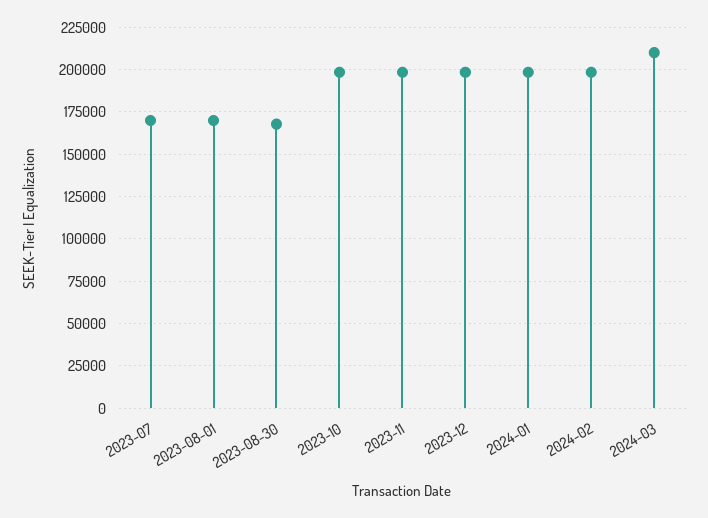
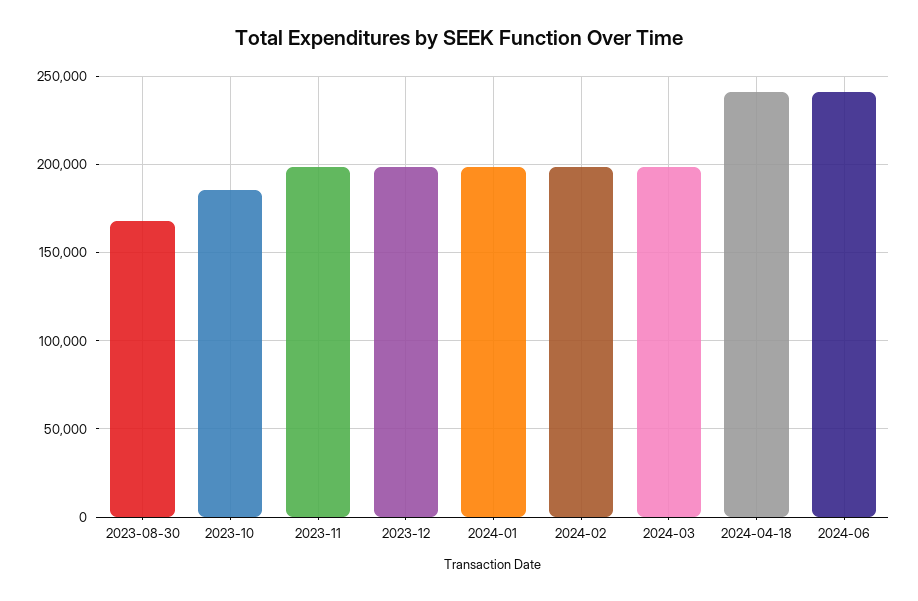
2023-07: 170000 -> none
2023-08-01: 170000 -> none
2023-10: 200000 -> 185000
2024-03: 210000 -> 200000
2024-04-18: none -> 240000
2024-06: none -> 240000

